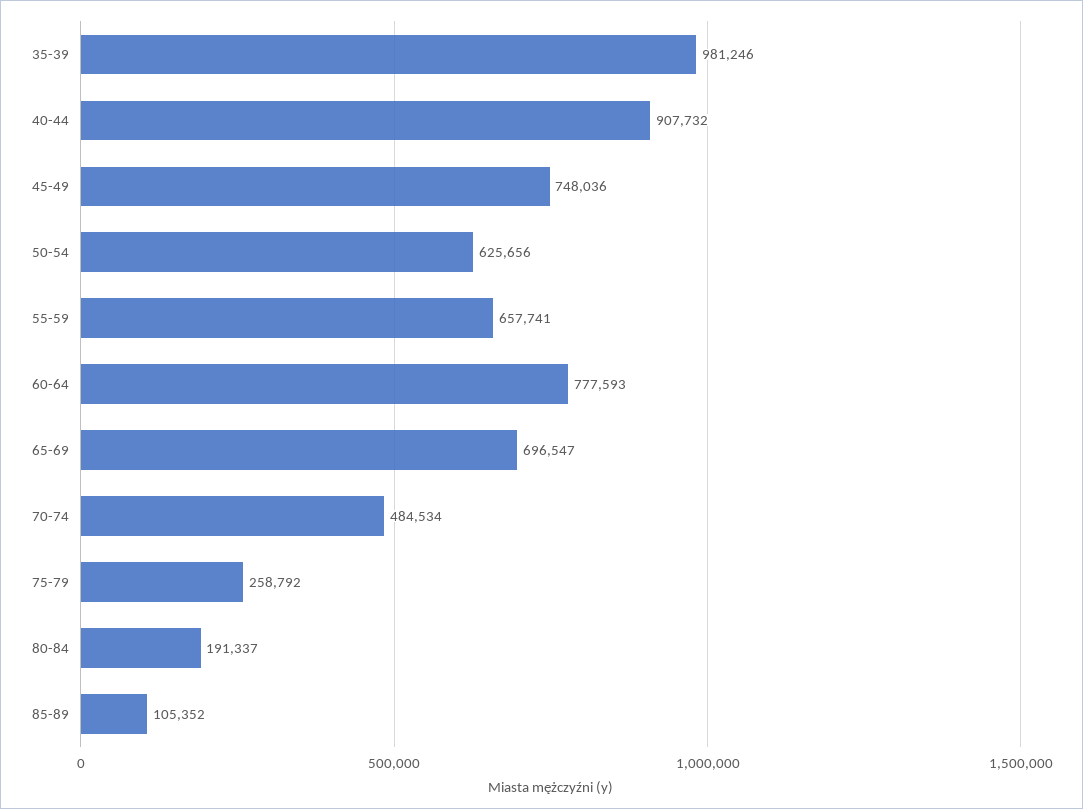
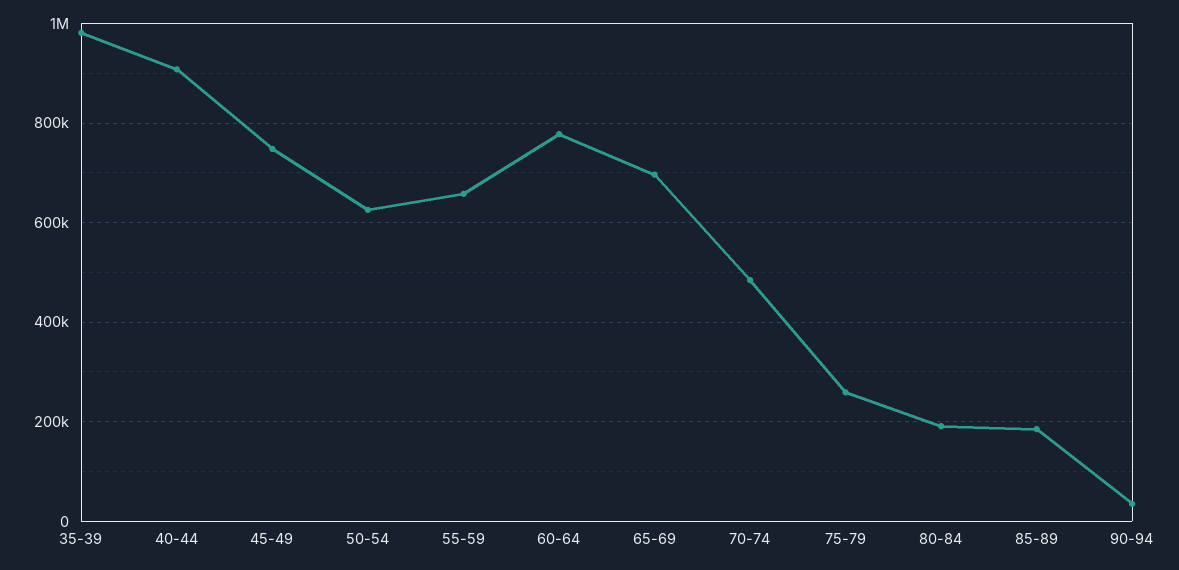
85-89: 105352 -> 180000
90-94: none -> 40000

